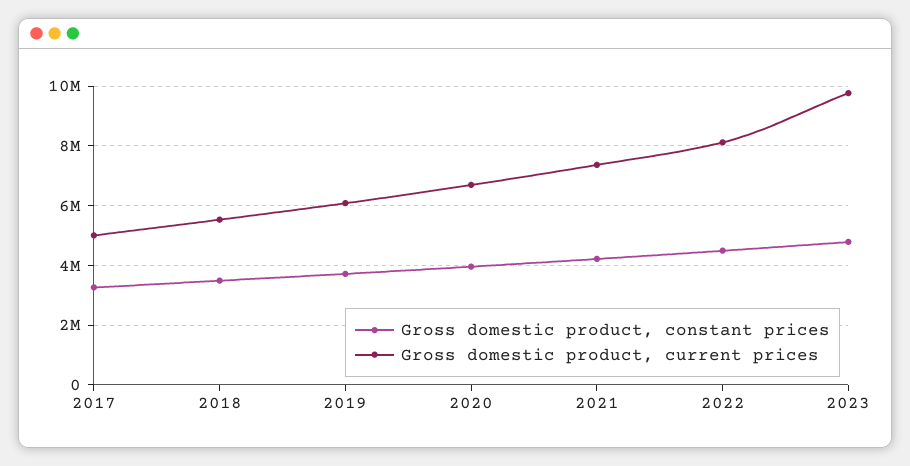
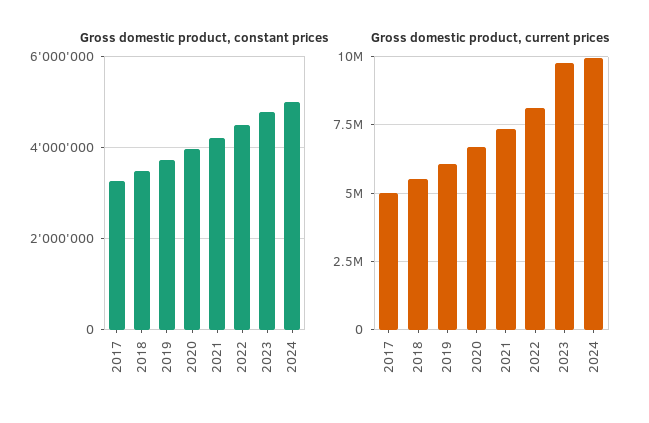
Gross domestic product, constant prices, 2024: none -> 5000000
Gross domestic product, current prices, 2024: none -> 10000000

